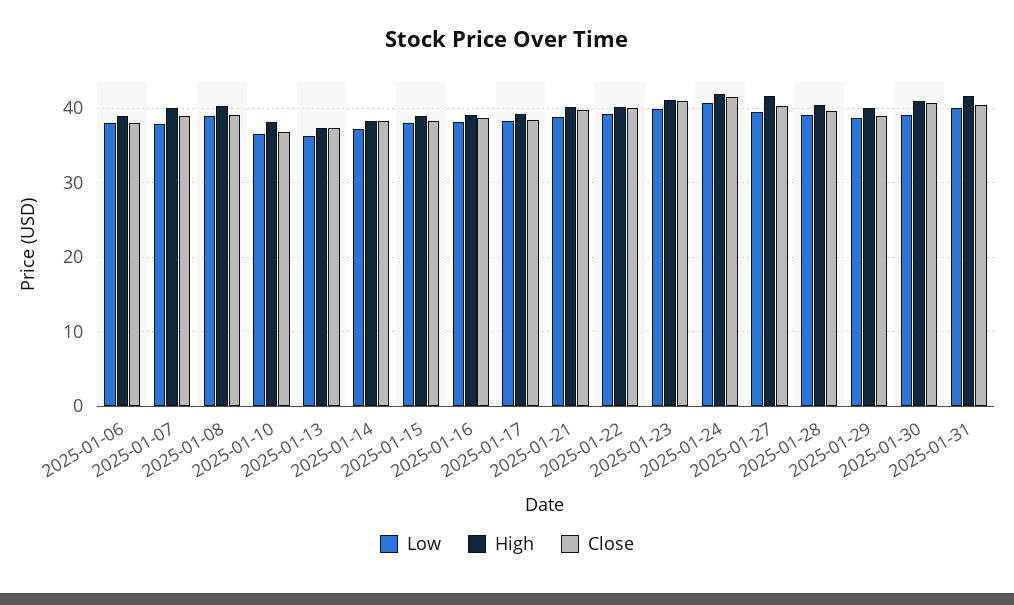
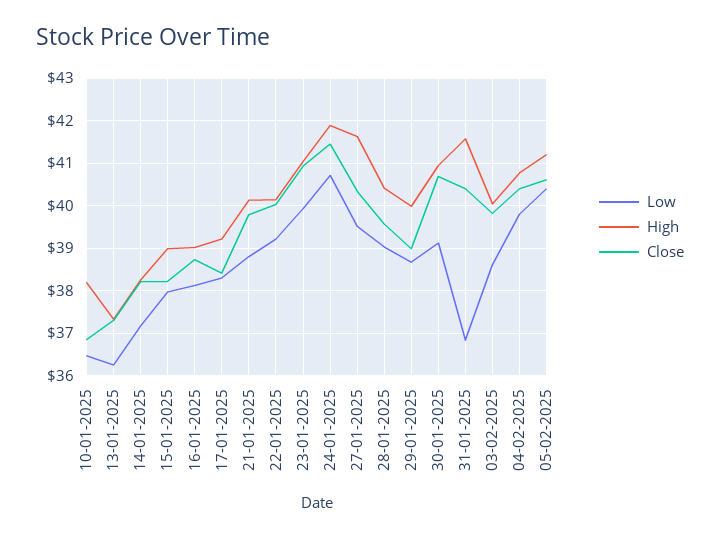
Low, 2025-01-06: 38 -> none
High, 2025-01-06: 39 -> none
Close, 2025-01-06: 38 -> none
Low, 2025-01-07: 38 -> none
High, 2025-01-07: 40 -> none
Close, 2025-01-07: 39 -> none
Low, 2025-01-08: 39 -> none
High, 2025-01-08: 40 -> none
Close, 2025-01-08: 39 -> none
Low, 2025-01-31: 40 -> 36.8
Low, 03-02-2025: none -> 38.6
High, 03-02-2025: none -> 40
Close, 03-02-2025: none -> 39.8
Low, 04-02-2025: none -> 39.8
High, 04-02-2025: none -> 40.8
Close, 04-02-2025: none -> 40.4
Low, 05-02-2025: none -> 40.4
High, 05-02-2025: none -> 41.2
Close, 05-02-2025: none -> 40.6

